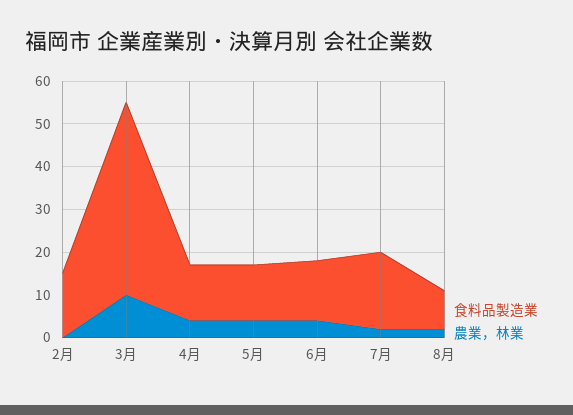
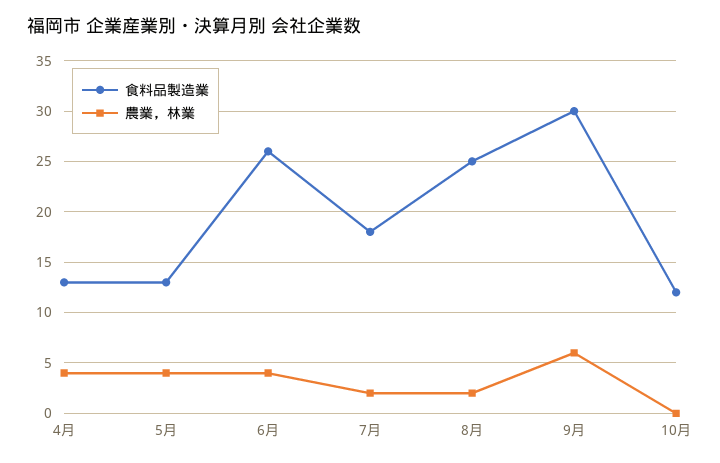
食料品製造業, 2月: 15 -> none
農業，林業, 2月: 0 -> none
食料品製造業, 3月: 45 -> none
農業，林業, 3月: 10 -> none
食料品製造業, 6月: 15 -> 26
食料品製造業, 8月: 10 -> 25
食料品製造業, 9月: none -> 30
農業，林業, 9月: none -> 6
食料品製造業, 10月: none -> 12
農業，林業, 10月: none -> 0

